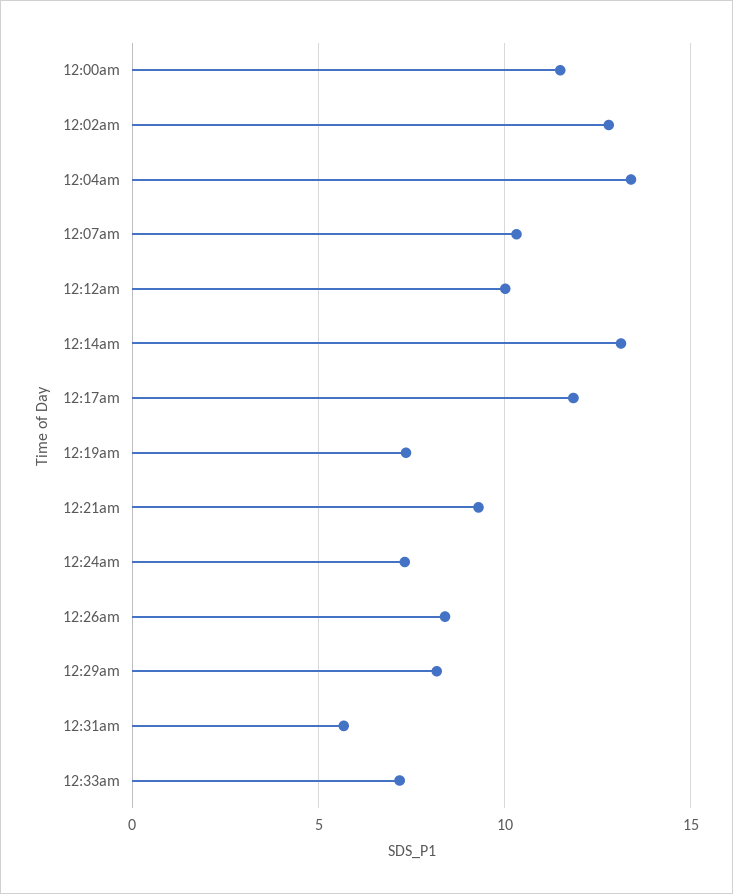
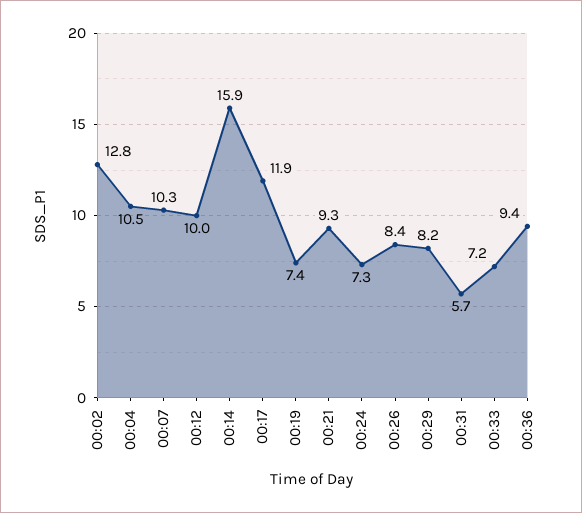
12:00am: 11.5 -> none
12:04am: 13.5 -> 10.5
12:14am: 13 -> 15.9
00:36: none -> 9.4

